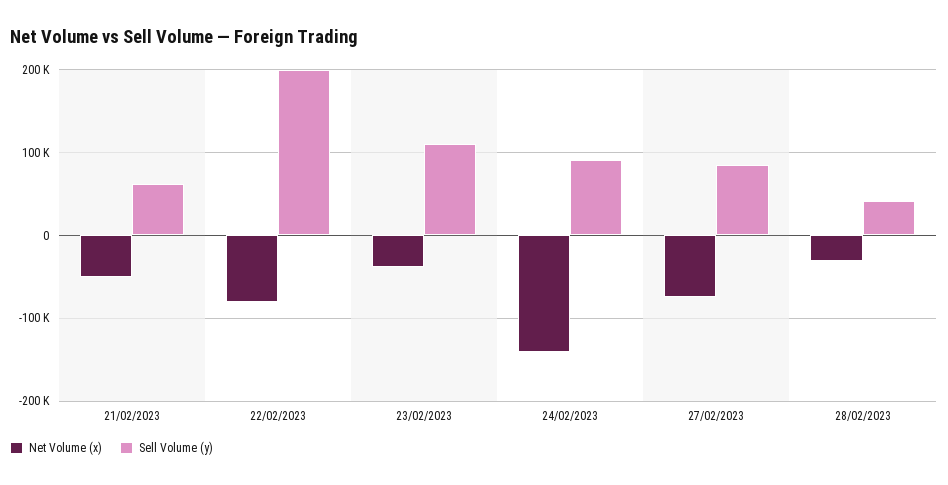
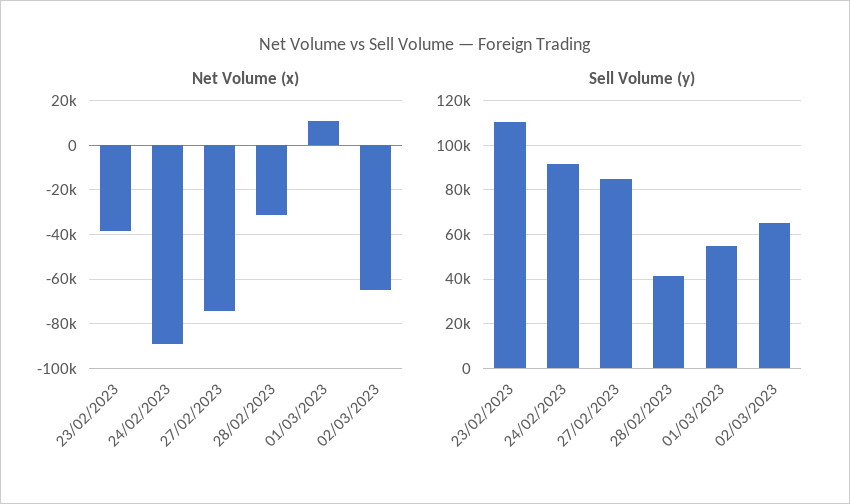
Net Volume (x), 21/02/2023: -50000 -> none
Sell Volume (y), 21/02/2023: 60000 -> none
Net Volume (x), 22/02/2023: -80000 -> none
Sell Volume (y), 22/02/2023: 200000 -> none
Net Volume (x), 24/02/2023: -140000 -> -90000
Net Volume (x), 01/03/2023: none -> 10000
Net Volume (x), 02/03/2023: none -> -65000
Sell Volume (y), 01/03/2023: none -> 55000
Sell Volume (y), 02/03/2023: none -> 65000

